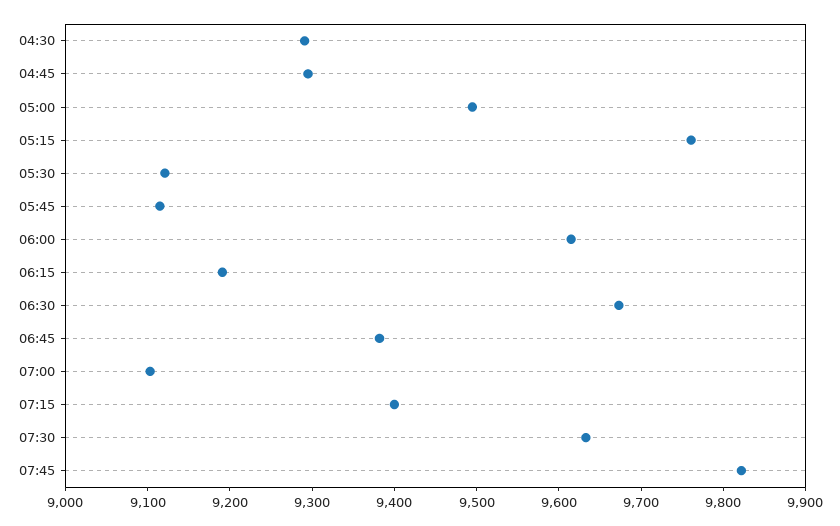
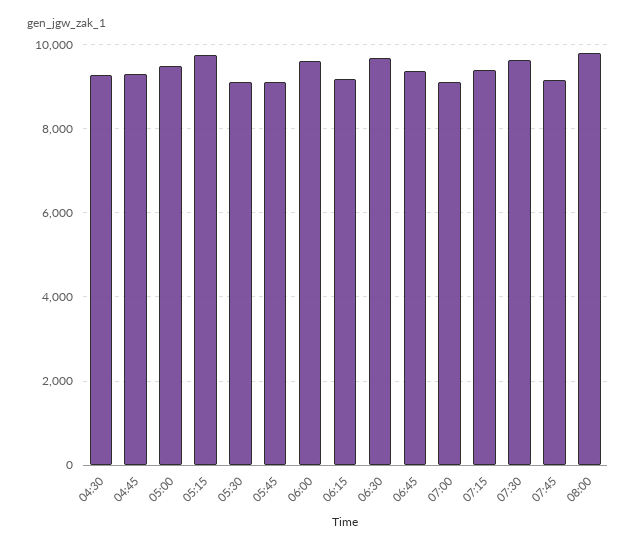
07:45: 9820 -> 9200
08:00: none -> 9800

